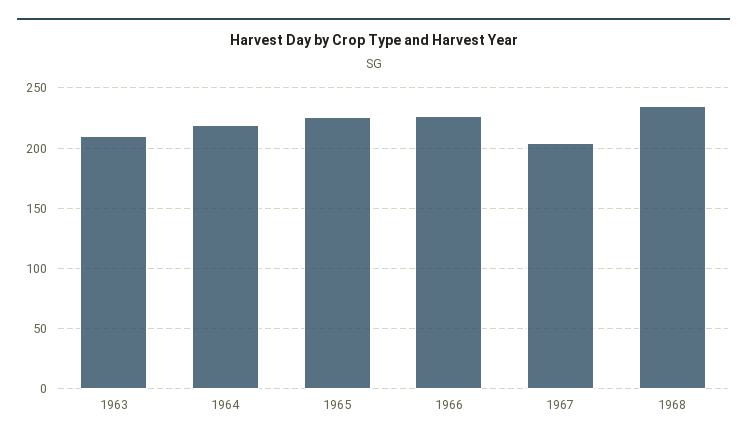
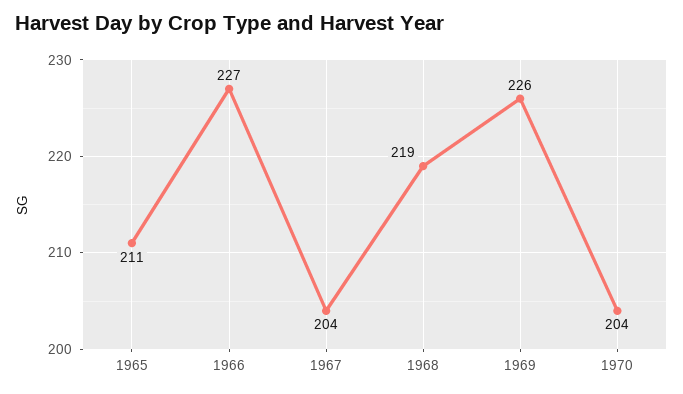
1963: 210 -> none
1964: 220 -> none
1965: 225 -> 211
1968: 235 -> 219
1969: none -> 226
1970: none -> 204

